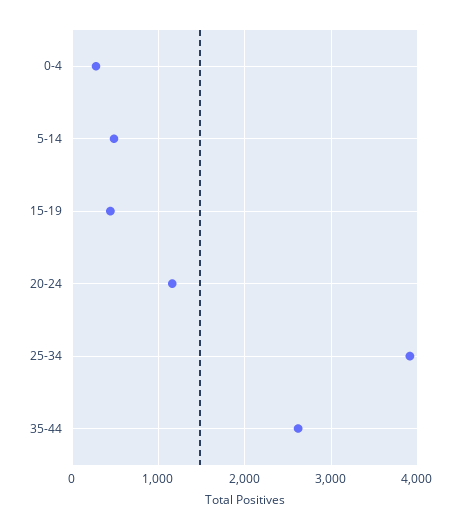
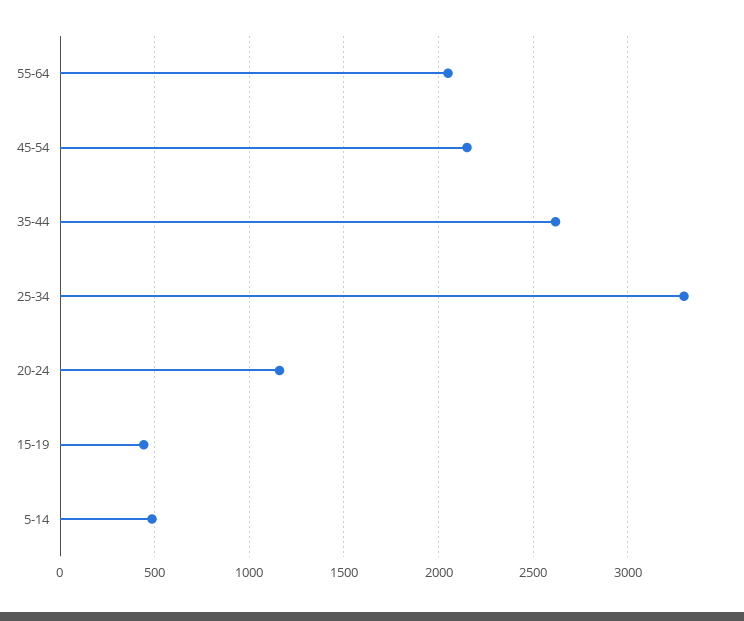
0-4: 300 -> none
25-34: 3900 -> 3300
55-64: none -> 2050
45-54: none -> 2150

